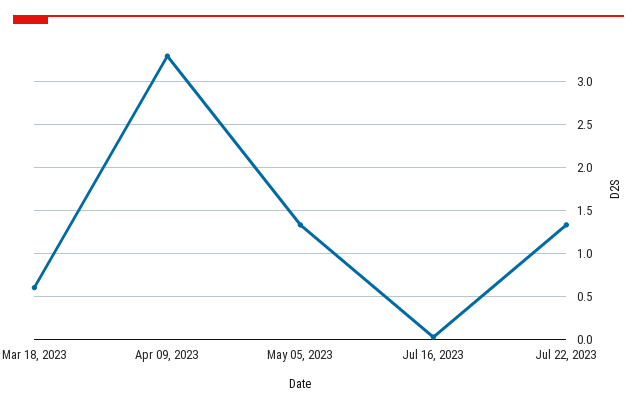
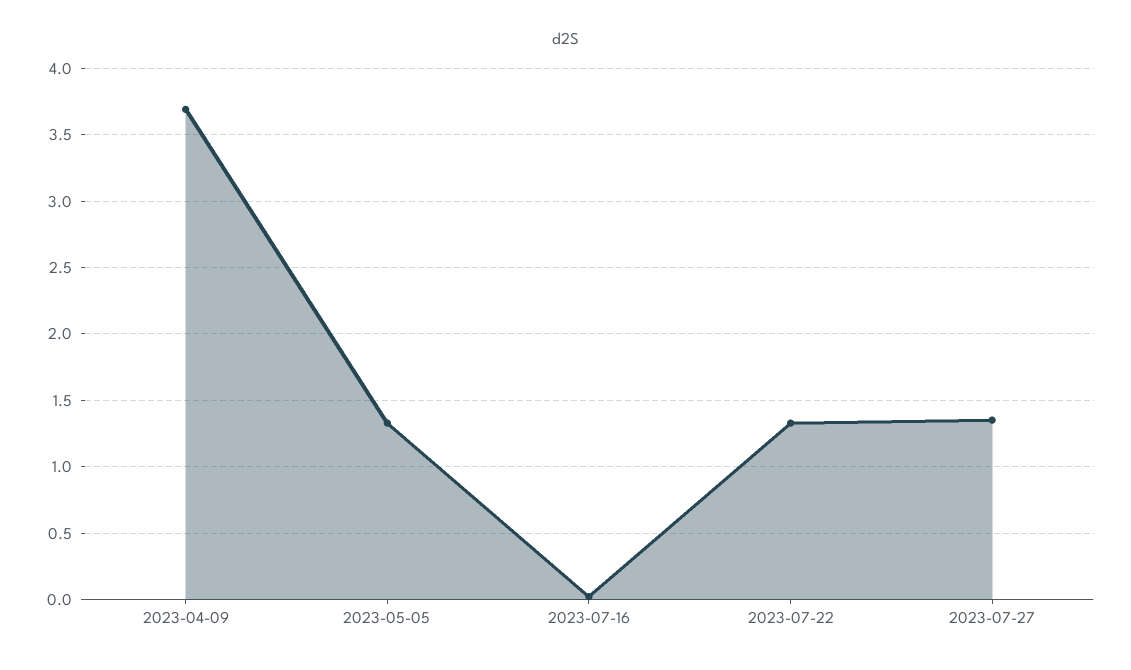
Mar 18, 2023: 0.6 -> none
Apr 09, 2023: 3.3 -> 3.7
2023-07-27: none -> 1.35

